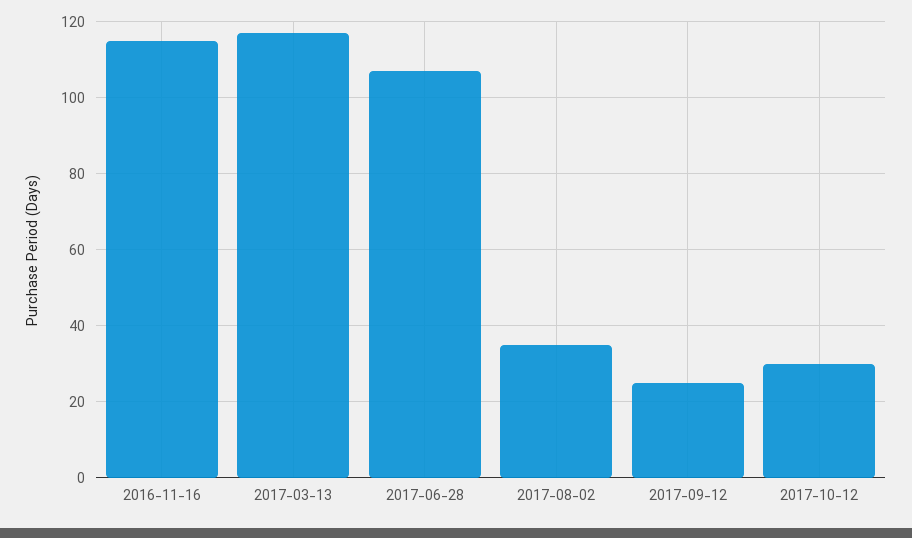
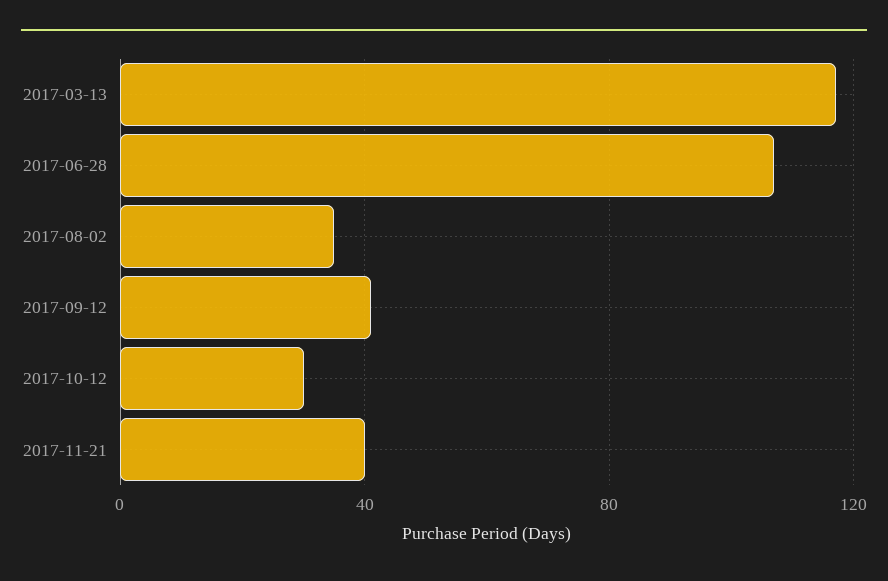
2016-11-16: 115 -> none
2017-09-12: 25 -> 40
2017-11-21: none -> 40

